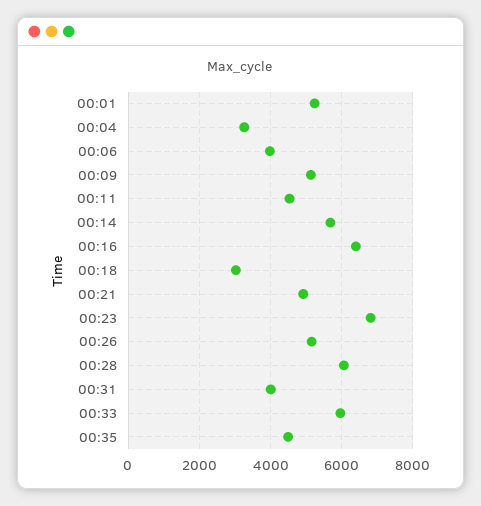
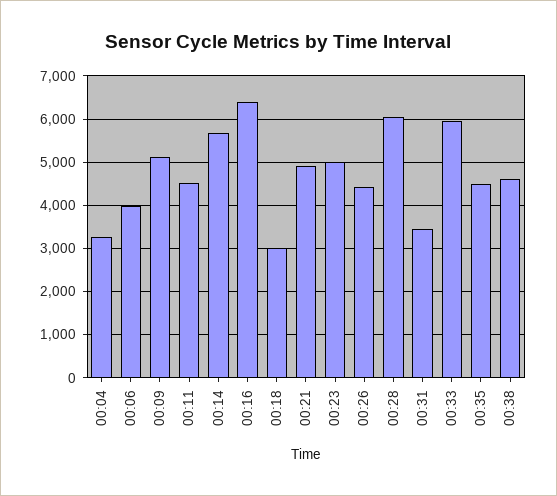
00:01: 5200 -> none
00:23: 6800 -> 5000
00:26: 5200 -> 4400
00:31: 4000 -> 3400
00:38: none -> 4600

